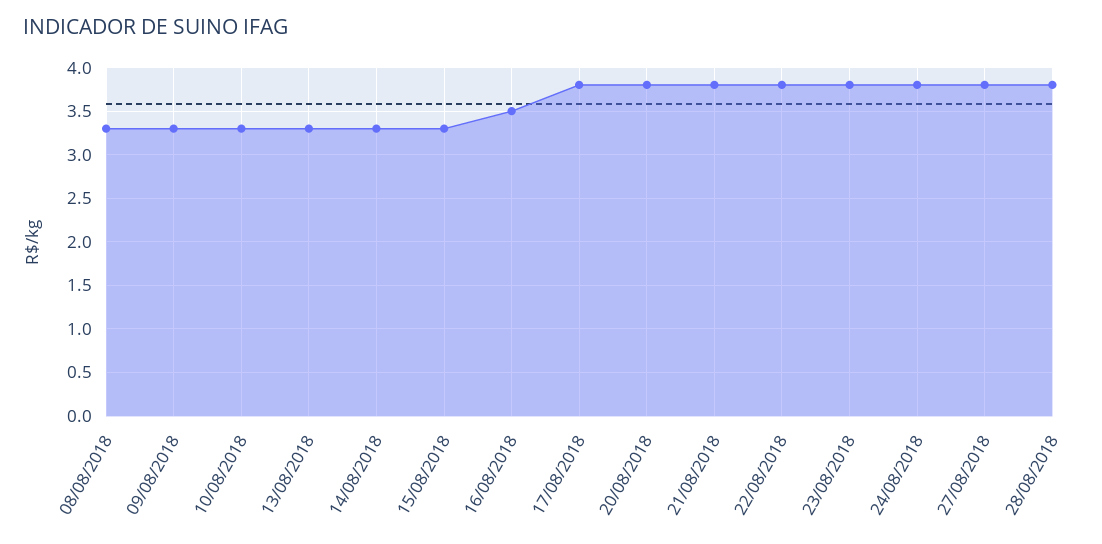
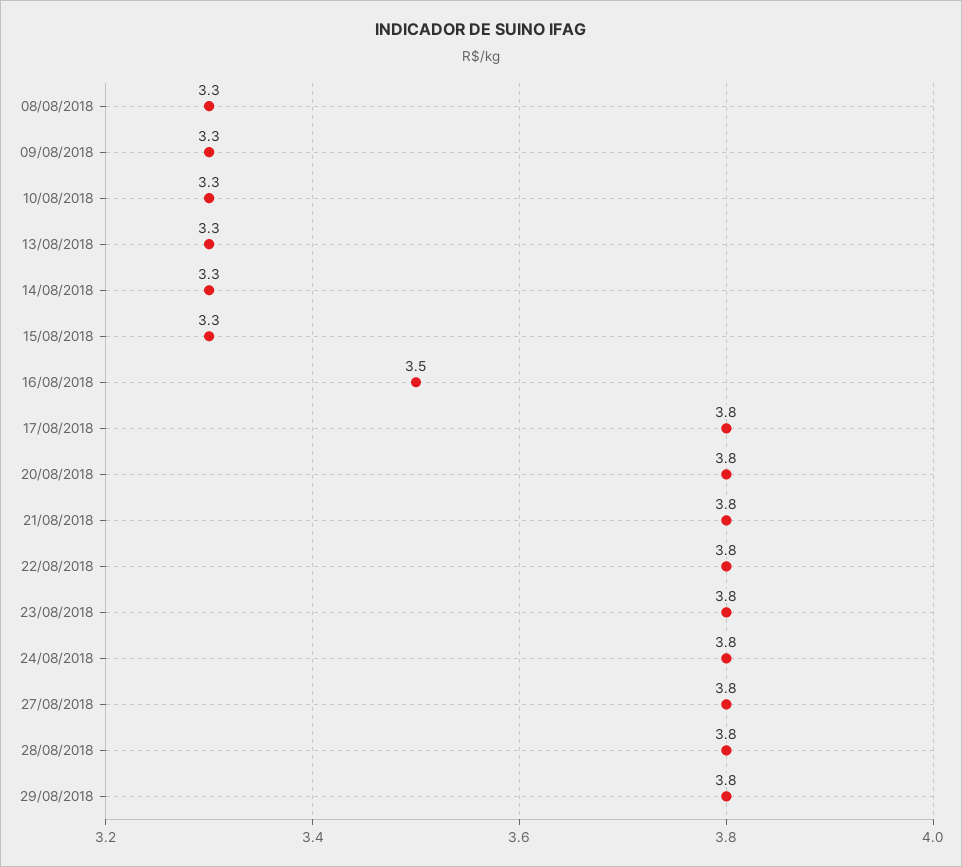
29/08/2018: none -> 3.8

